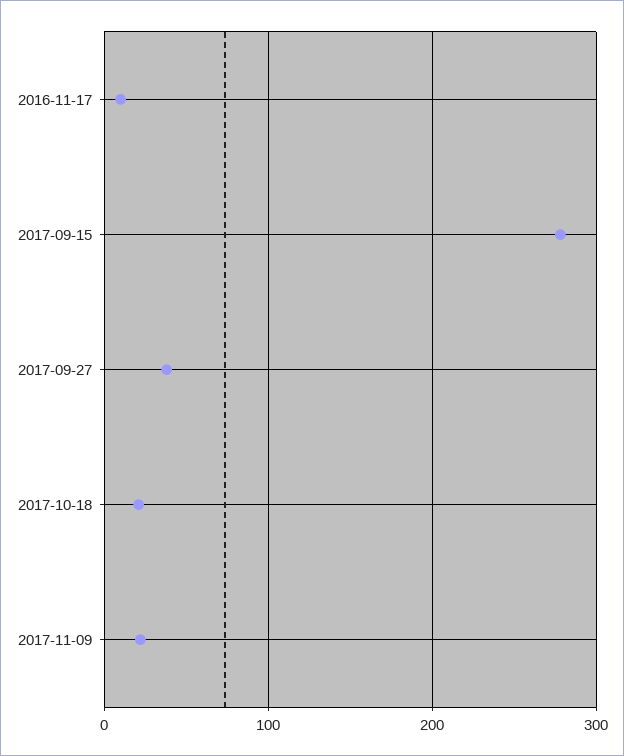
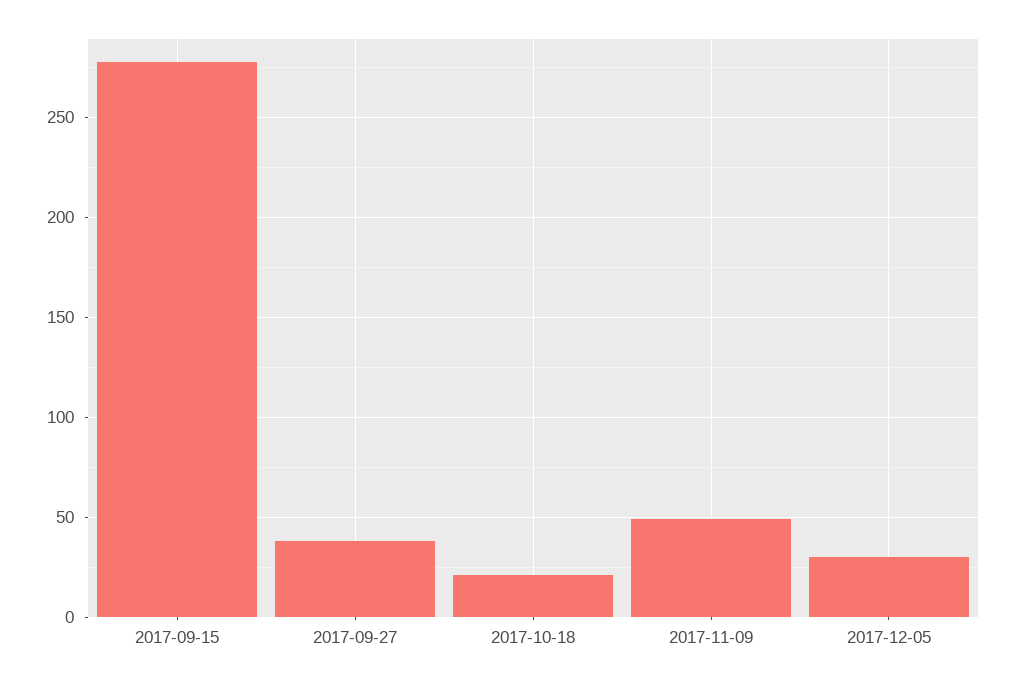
2016-11-17: 10 -> none
2017-11-09: 20 -> 50
2017-12-05: none -> 30

